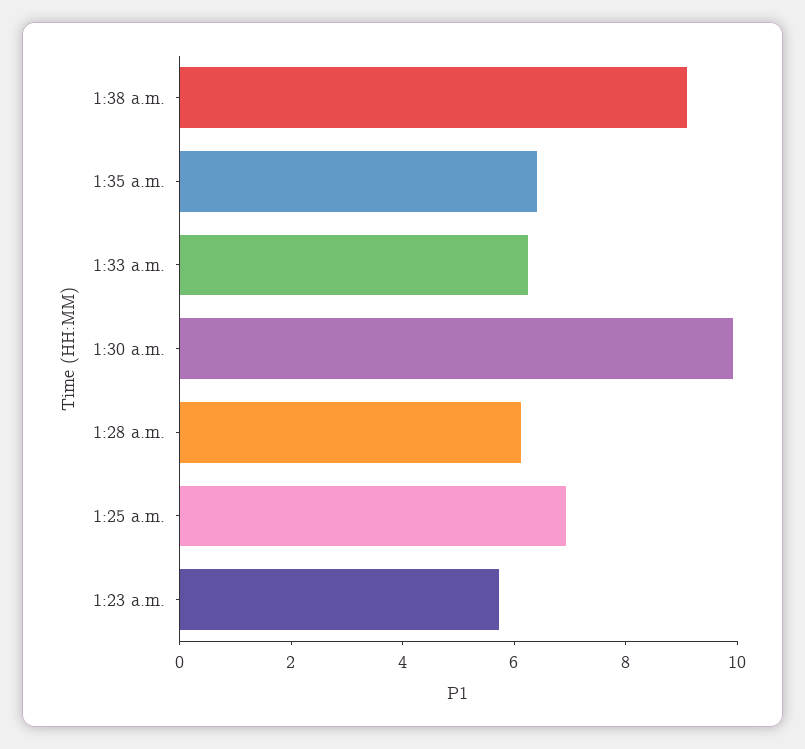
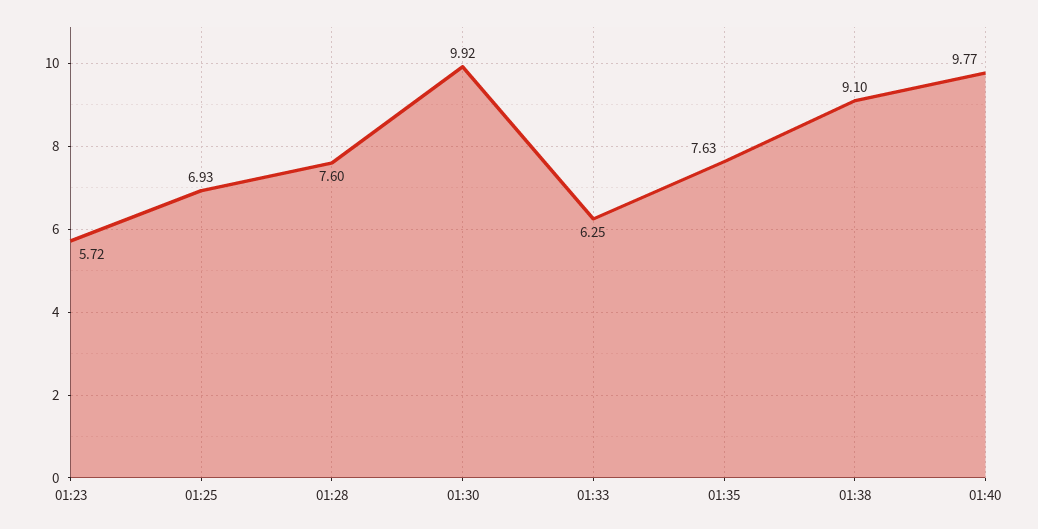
1:35 a.m.: 6.5 -> 7.63
1:28 a.m.: 6 -> 7.6
01:40: none -> 9.77

